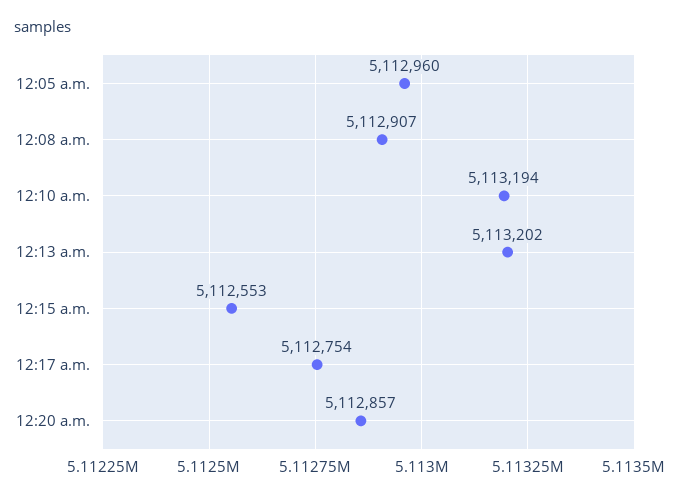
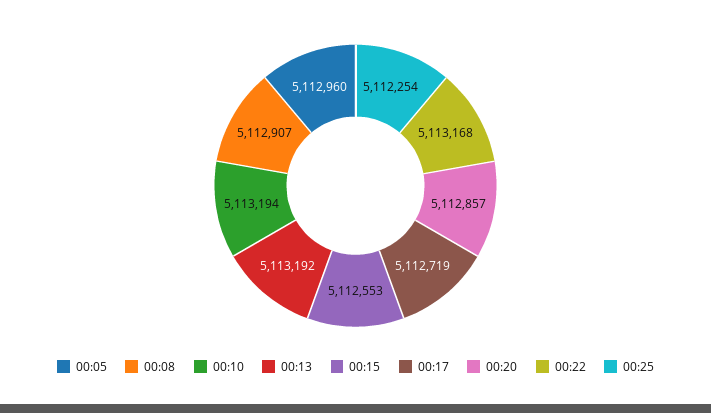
12:13 a.m.: 5113202 -> 5113192
12:17 a.m.: 5112754 -> 5112719
00:22: none -> 5113168
00:25: none -> 5112254

